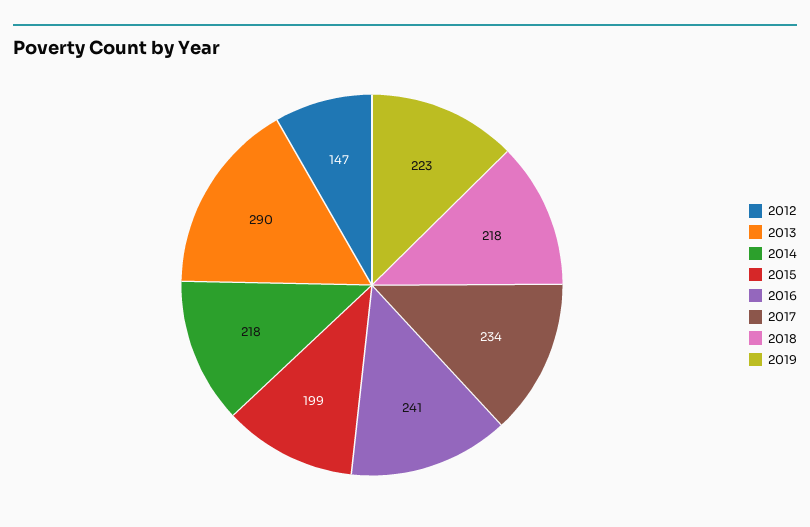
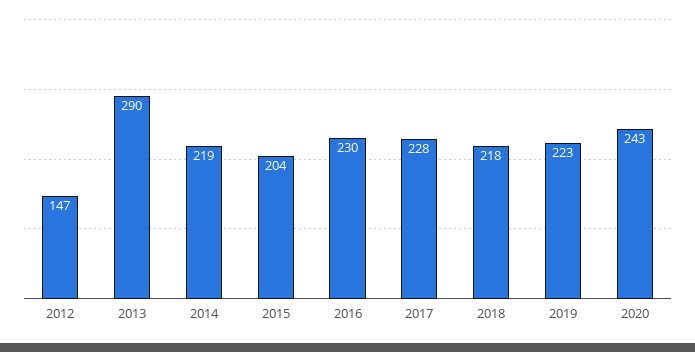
2014: 218 -> 219
2015: 199 -> 204
2016: 241 -> 230
2017: 234 -> 228
2020: none -> 243

